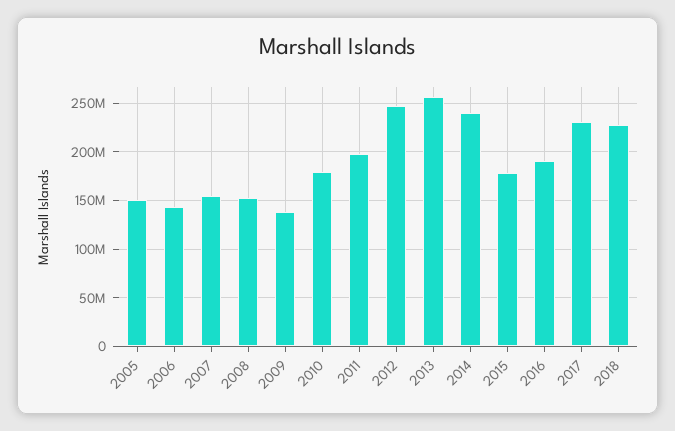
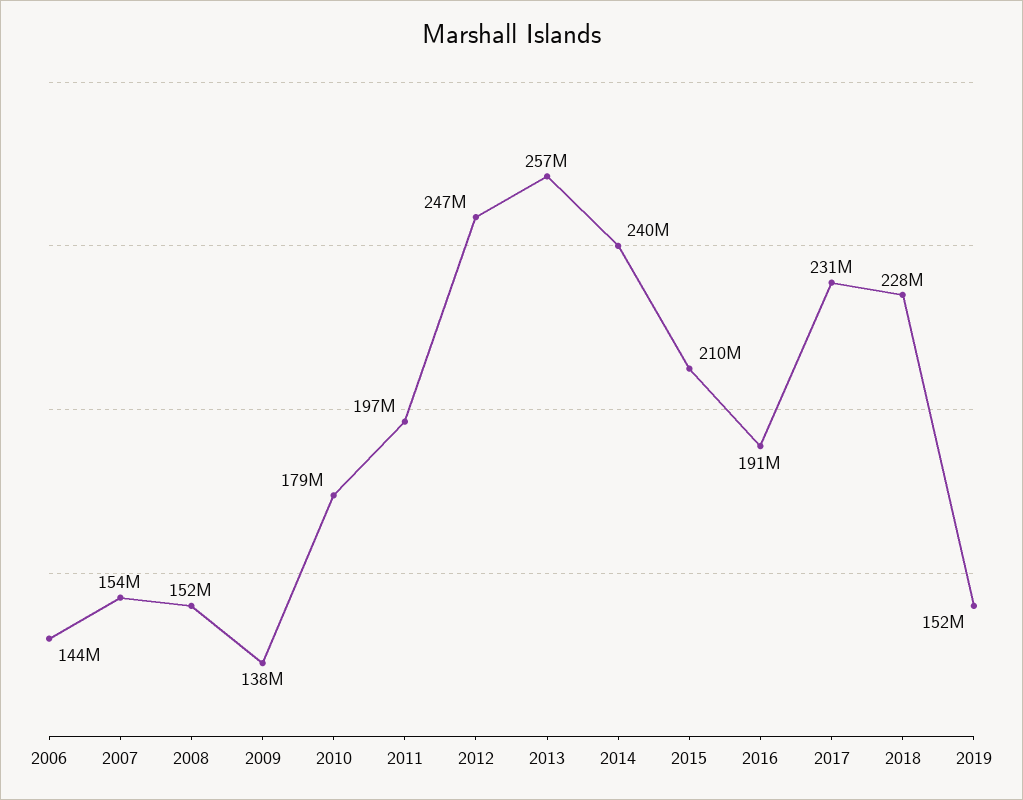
2005: 150000000 -> none
2015: 180000000 -> 210000000
2019: none -> 152000000

